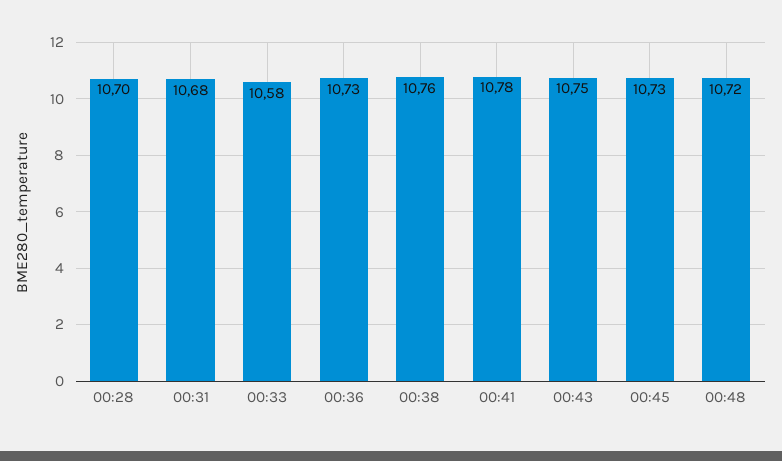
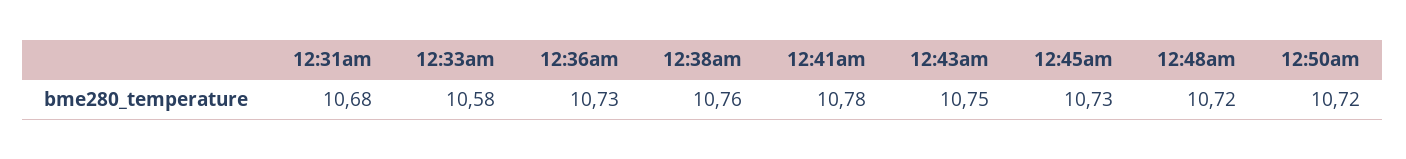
00:28: 10.7 -> none
12:50am: none -> 10.72

